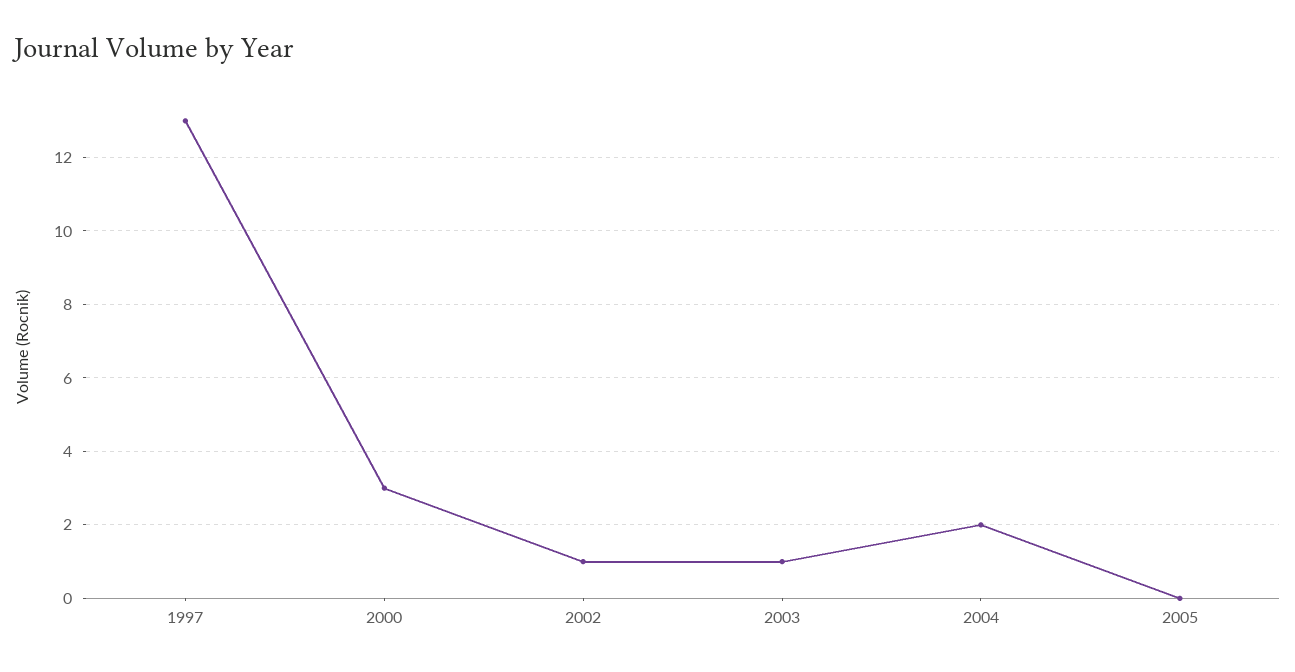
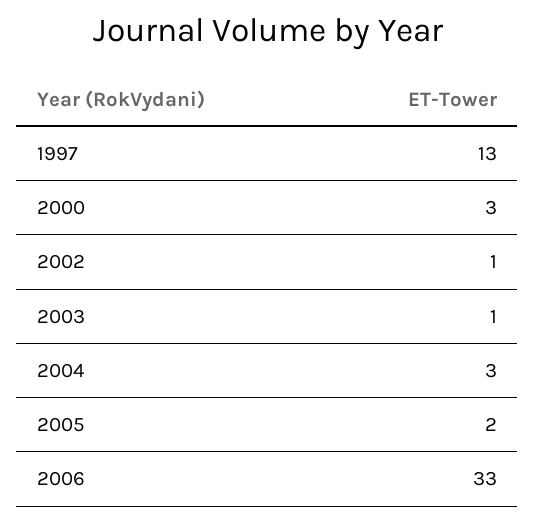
2004: 2 -> 3
2005: 0 -> 2
2006: none -> 33

